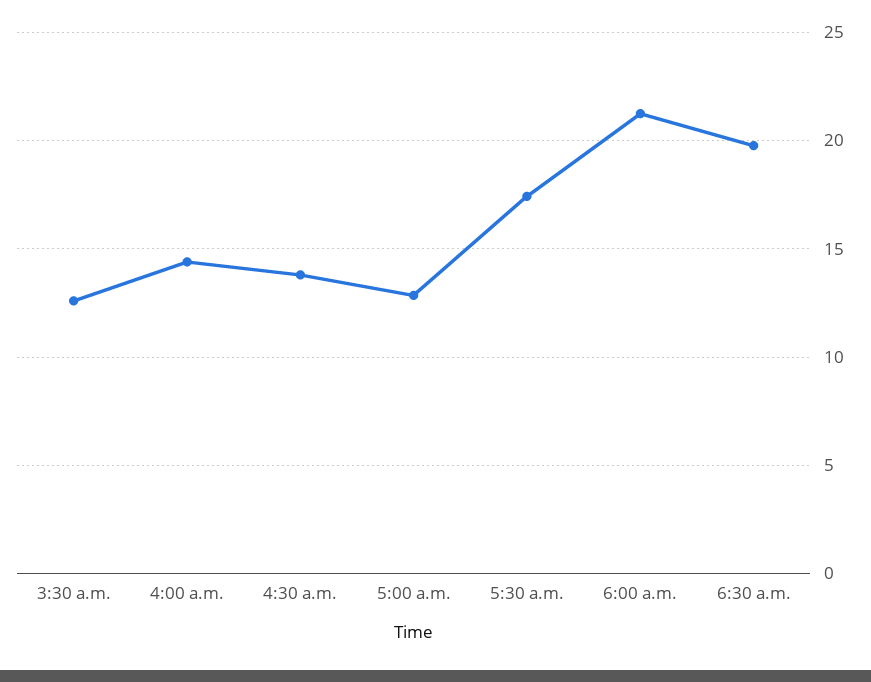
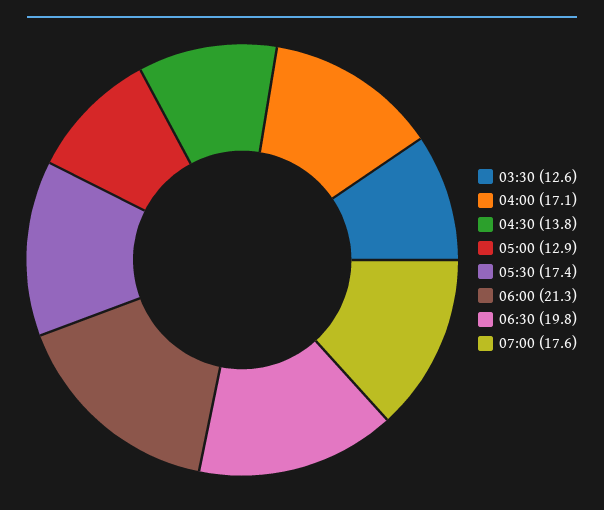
4:00 a.m.: 14.5 -> 17.1
07:00: none -> 17.6

